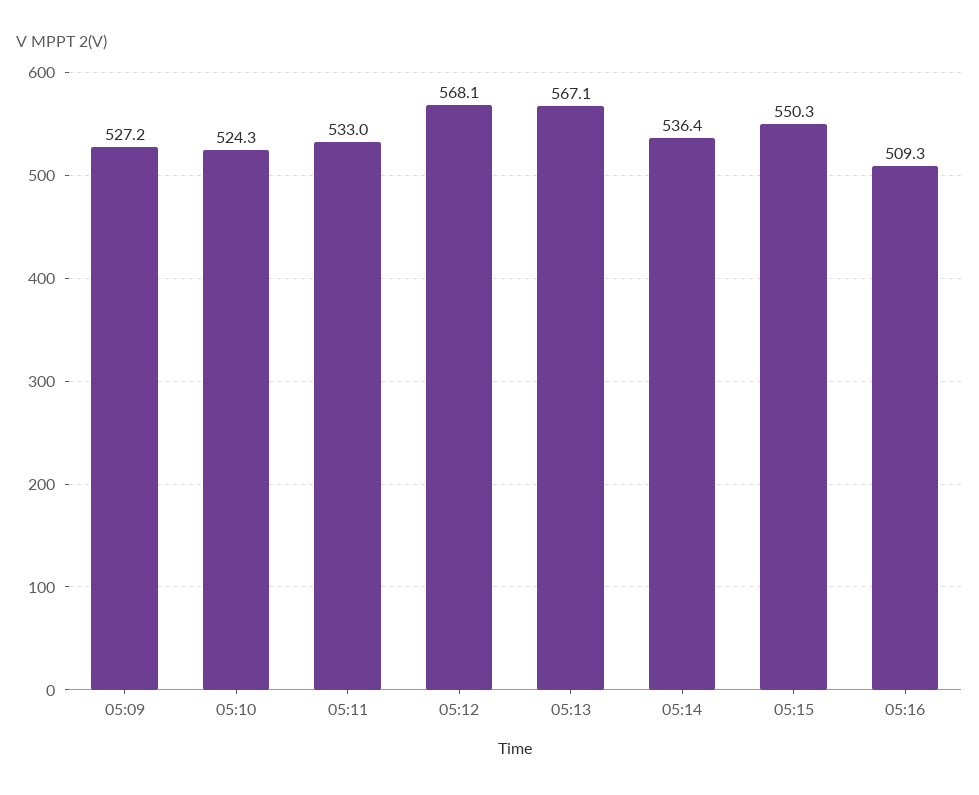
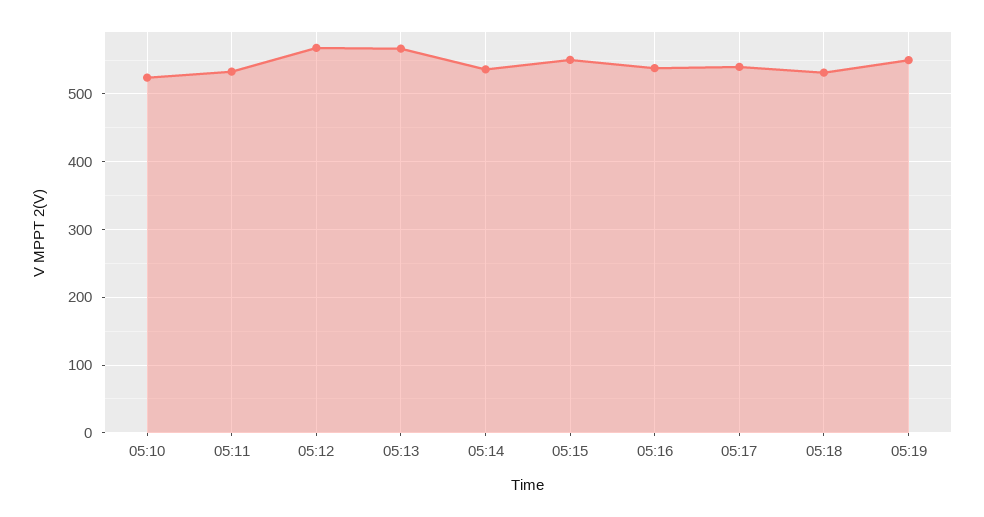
05:09: 527.2 -> none
05:16: 509.3 -> 540
05:17: none -> 540
05:18: none -> 530
05:19: none -> 550

